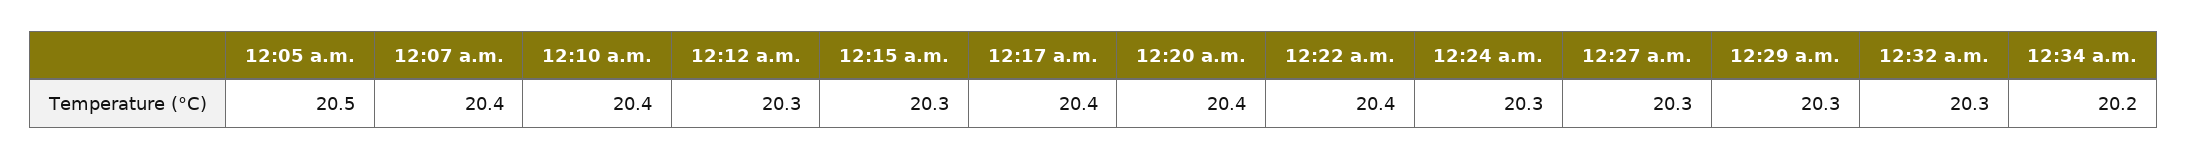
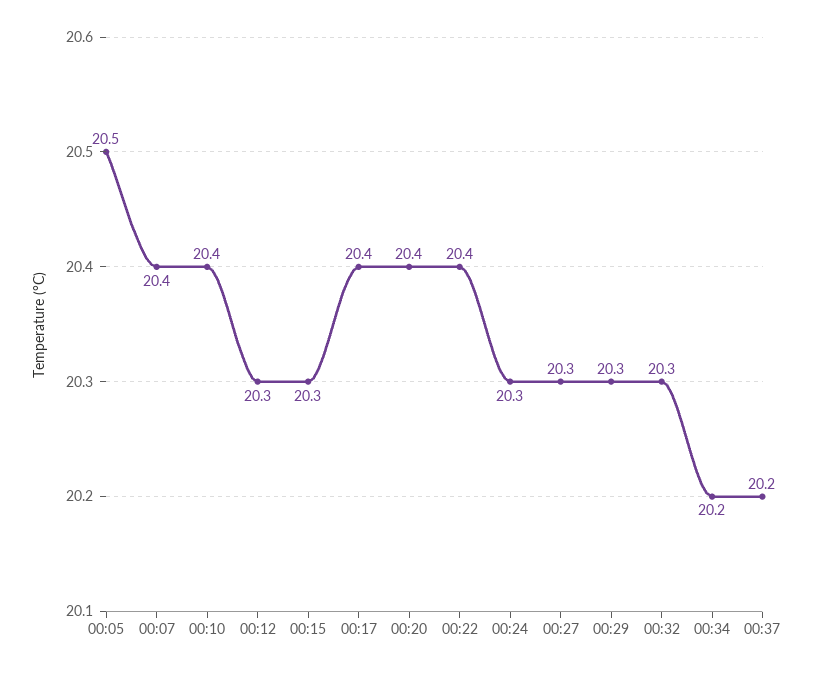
00:37: none -> 20.2

